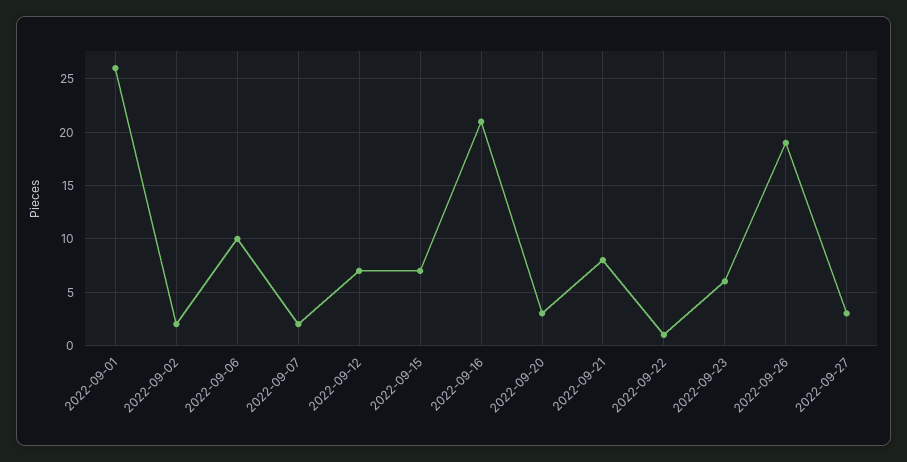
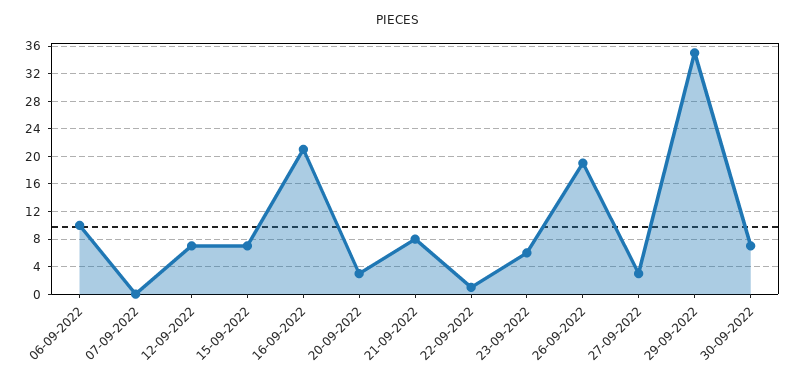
2022-09-01: 26 -> none
2022-09-02: 2 -> none
2022-09-07: 2 -> 0
29-09-2022: none -> 35
30-09-2022: none -> 7

